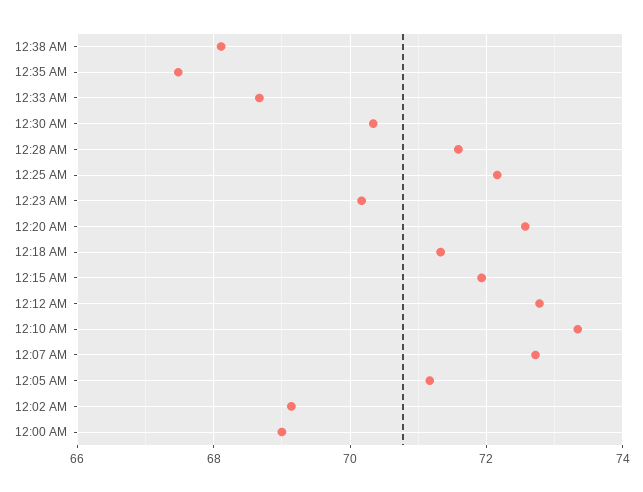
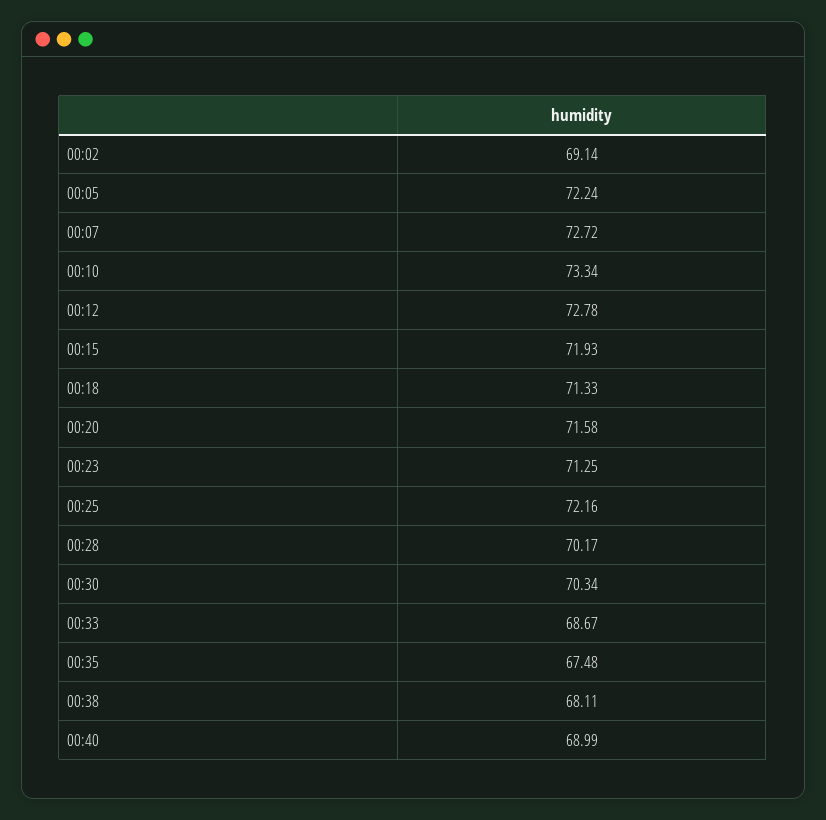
12:28 AM: 71.6 -> 70.17
12:23 AM: 70.2 -> 71.25
12:20 AM: 72.6 -> 71.58
12:05 AM: 71.2 -> 72.24
12:00 AM: 69 -> none
00:40: none -> 68.99

